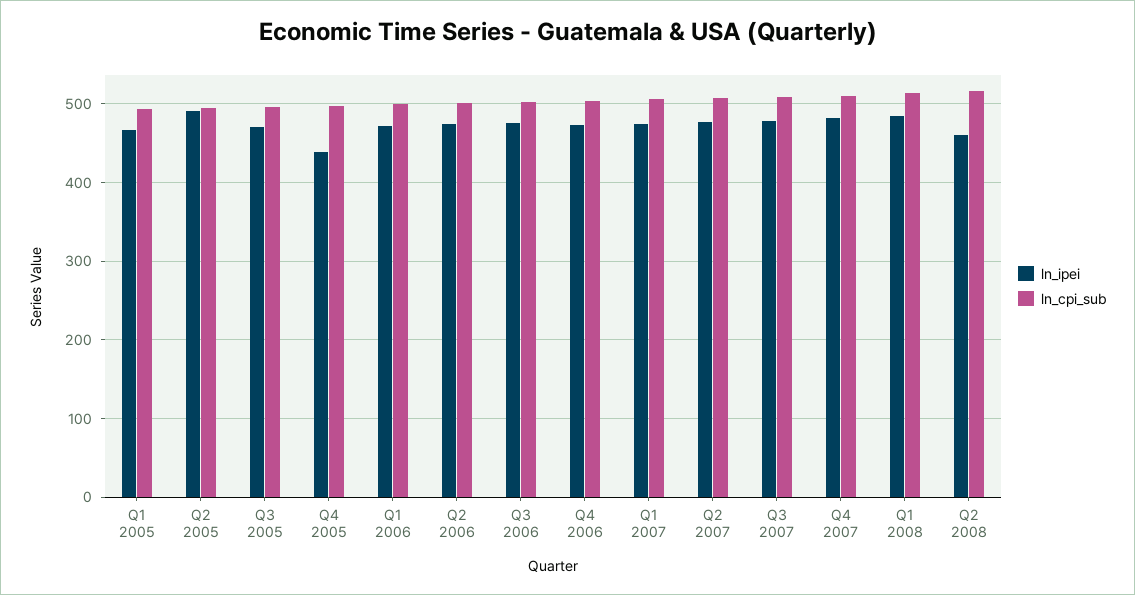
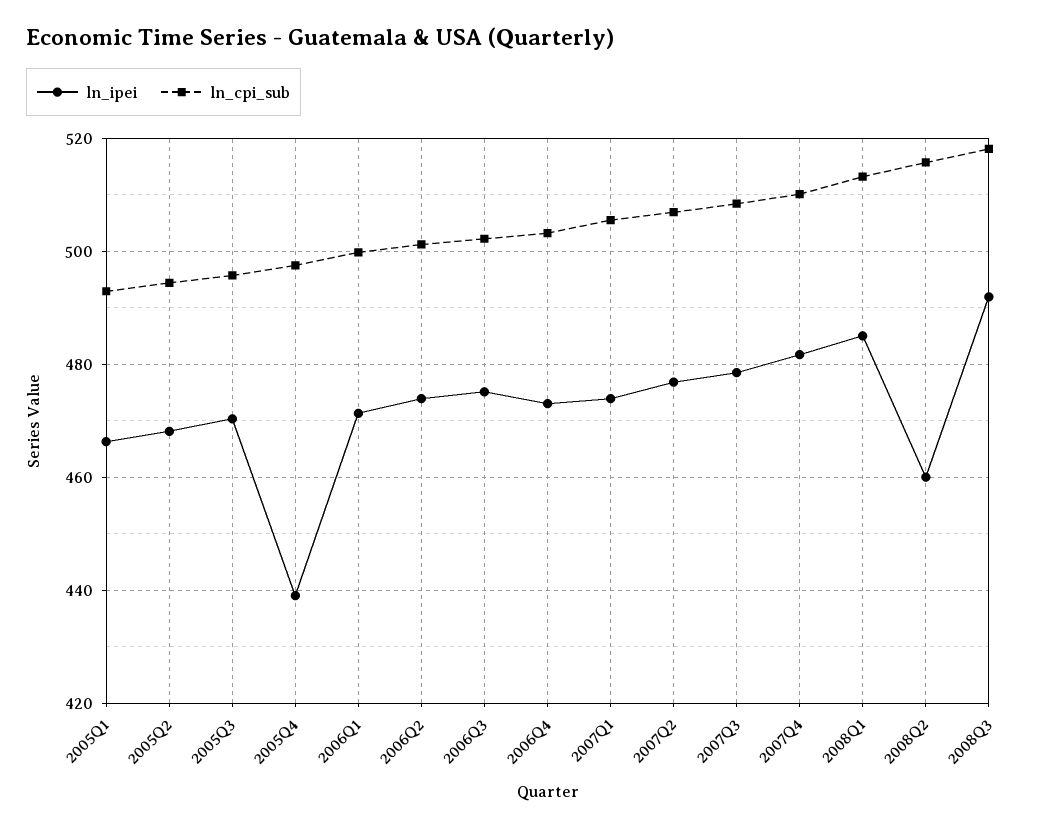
ln_ipei, Q2 2005: 490 -> 468
ln_ipei, 2008Q3: none -> 492
ln_cpi_sub, 2008Q3: none -> 518

